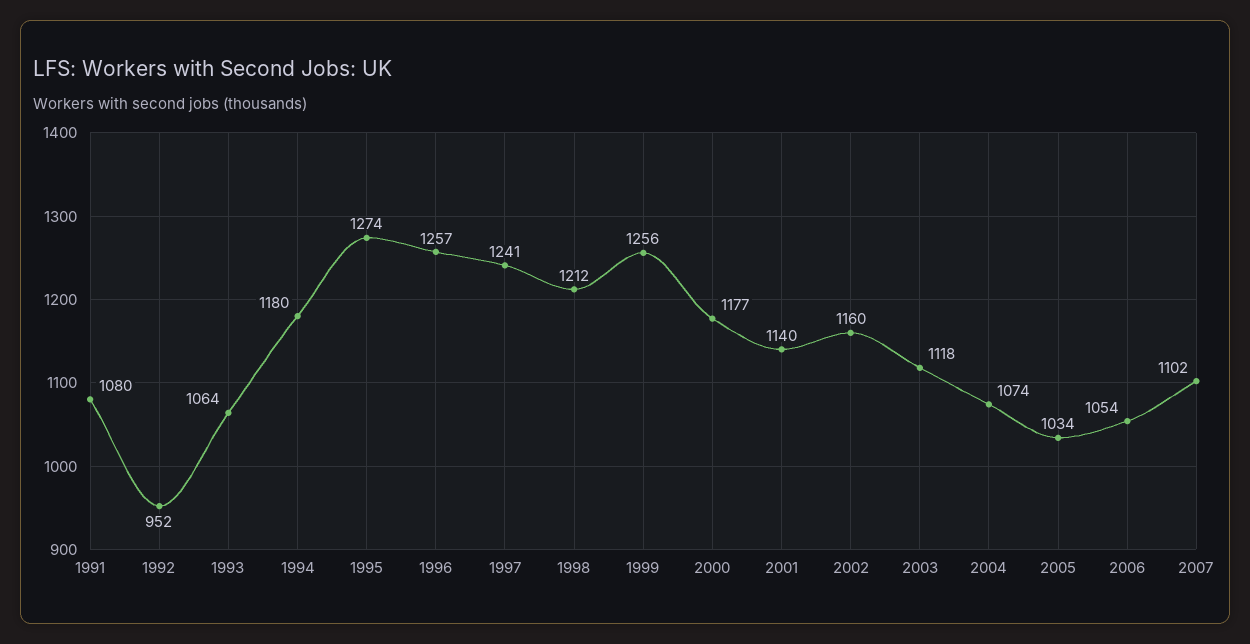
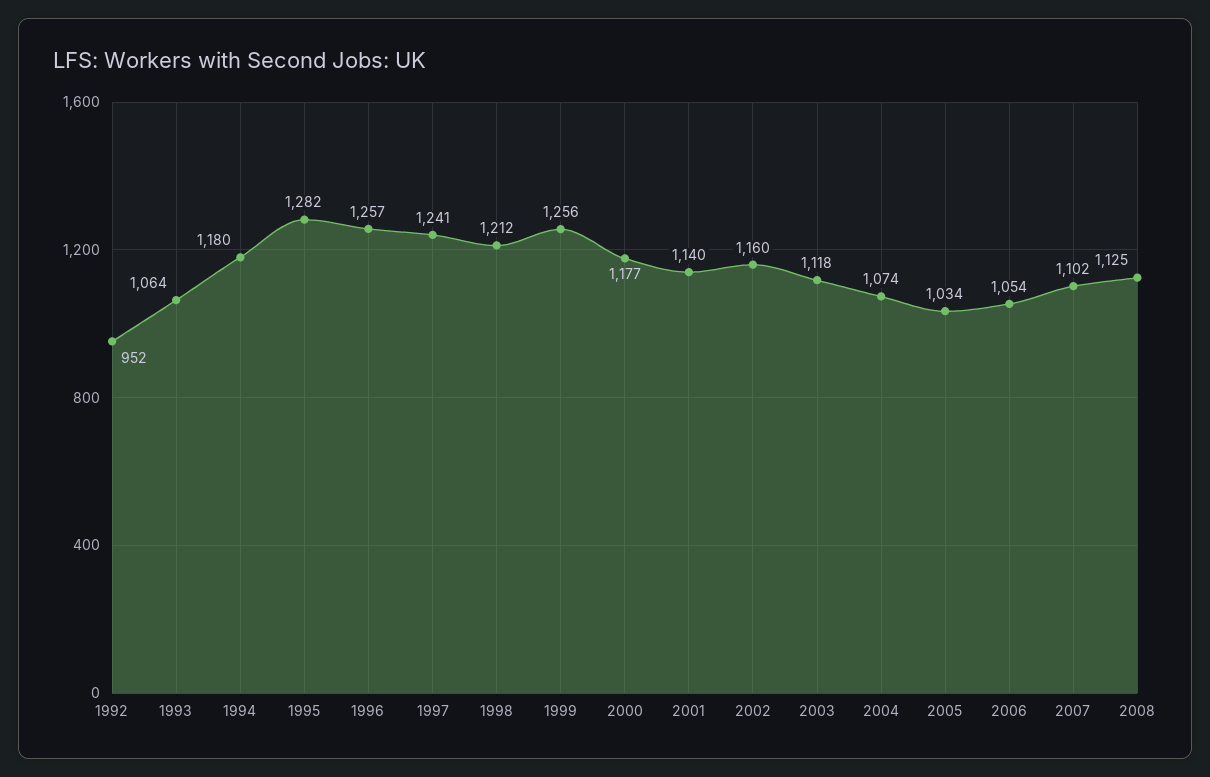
1991: 1080 -> none
1995: 1274 -> 1282
2008: none -> 1125

